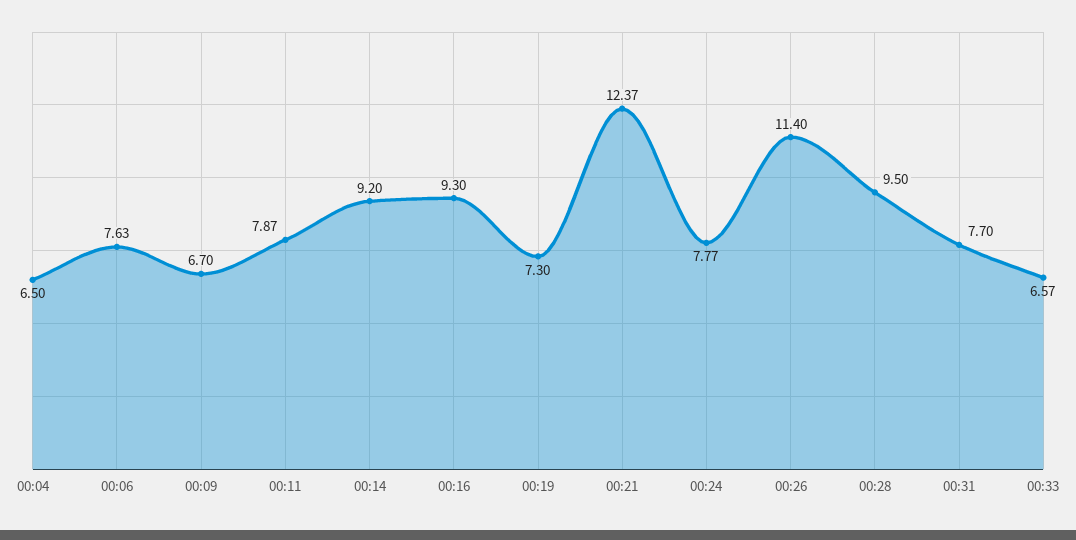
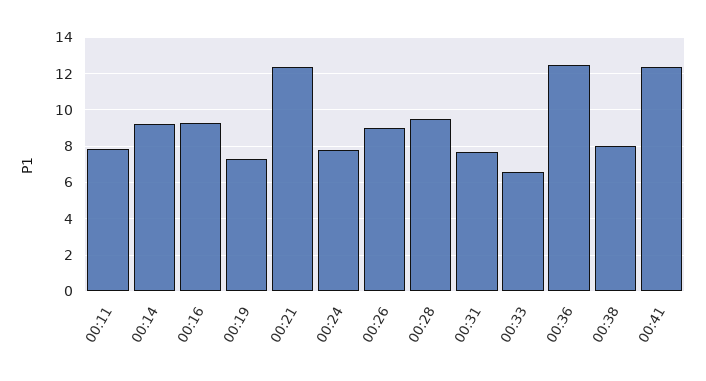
00:04: 6.5 -> none
00:06: 7.63 -> none
00:09: 6.7 -> none
00:26: 11.4 -> 9
00:36: none -> 12.5
00:38: none -> 8
00:41: none -> 12.5

